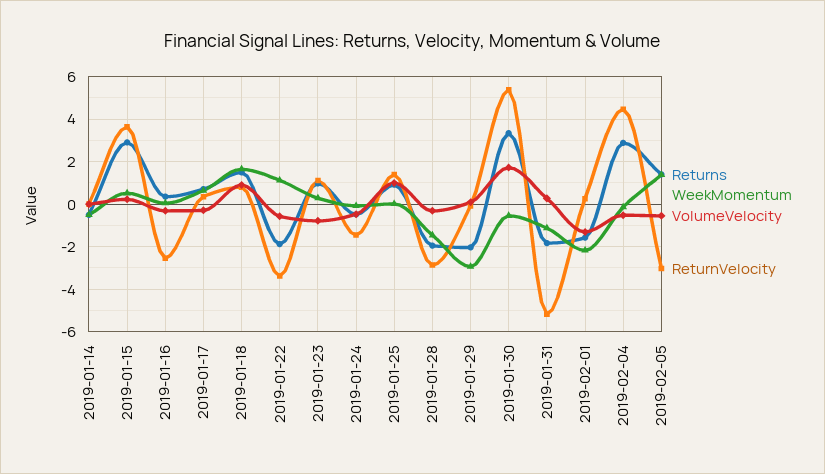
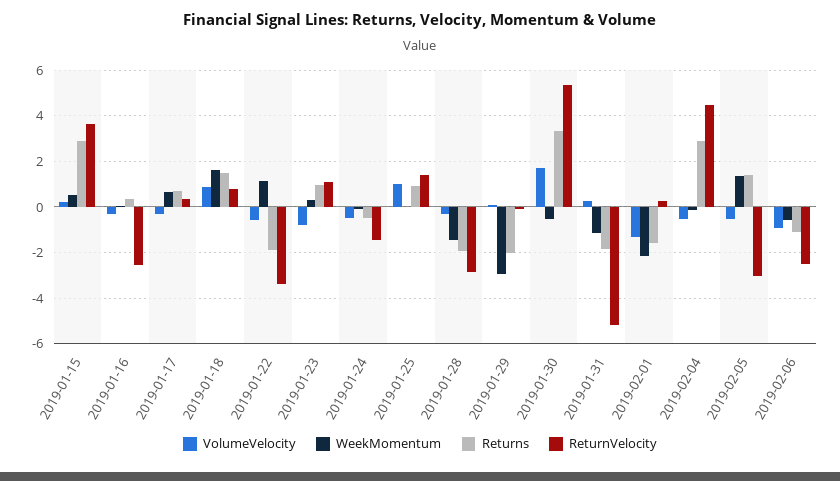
Returns, 2019-01-14: -0.5 -> none
WeekMomentum, 2019-01-14: -0.5 -> none
VolumeVelocity, 2019-01-14: 0 -> none
ReturnVelocity, 2019-01-14: 0 -> none
VolumeVelocity, 2019-02-06: none -> -1
WeekMomentum, 2019-02-06: none -> -0.5
Returns, 2019-02-06: none -> -1
ReturnVelocity, 2019-02-06: none -> -2.5

